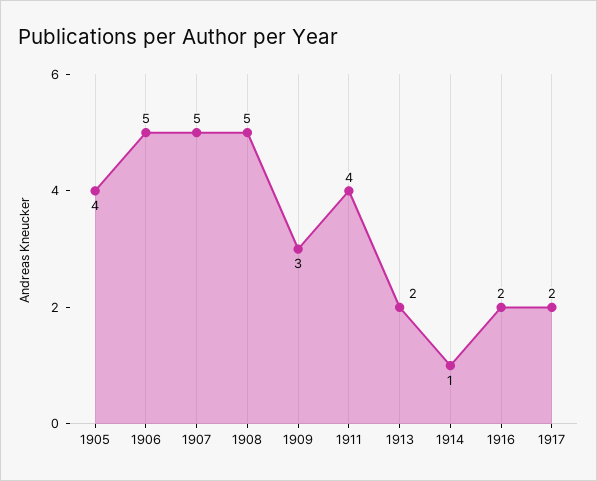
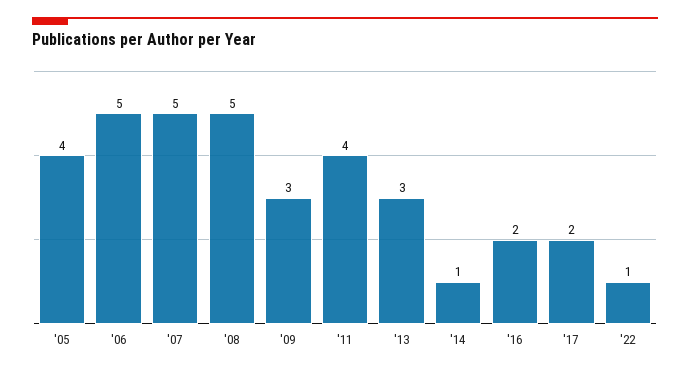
1913: 2 -> 3
'22: none -> 1

